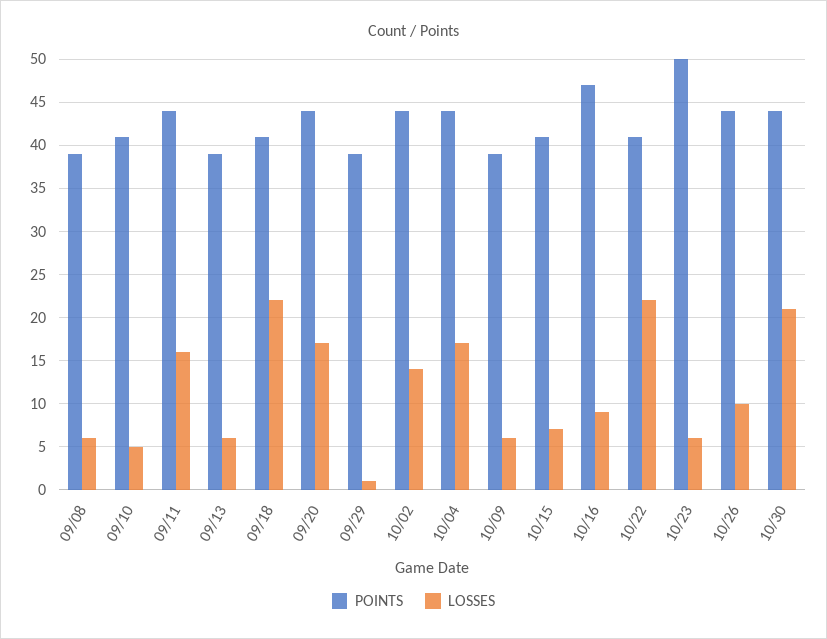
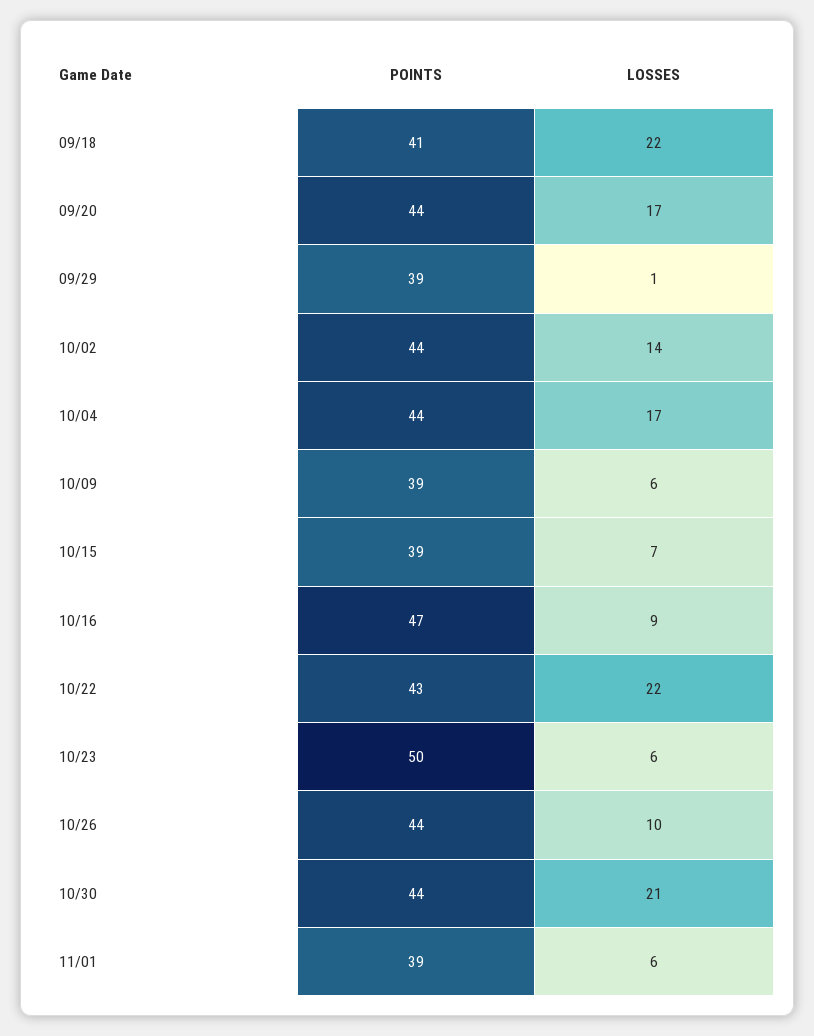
POINTS, 09/08: 39 -> none
LOSSES, 09/08: 6 -> none
POINTS, 09/10: 41 -> none
LOSSES, 09/10: 5 -> none
POINTS, 09/11: 44 -> none
LOSSES, 09/11: 16 -> none
POINTS, 09/13: 39 -> none
LOSSES, 09/13: 6 -> none
POINTS, 10/15: 41 -> 39
POINTS, 10/22: 41 -> 43
POINTS, 11/01: none -> 39
LOSSES, 11/01: none -> 6

